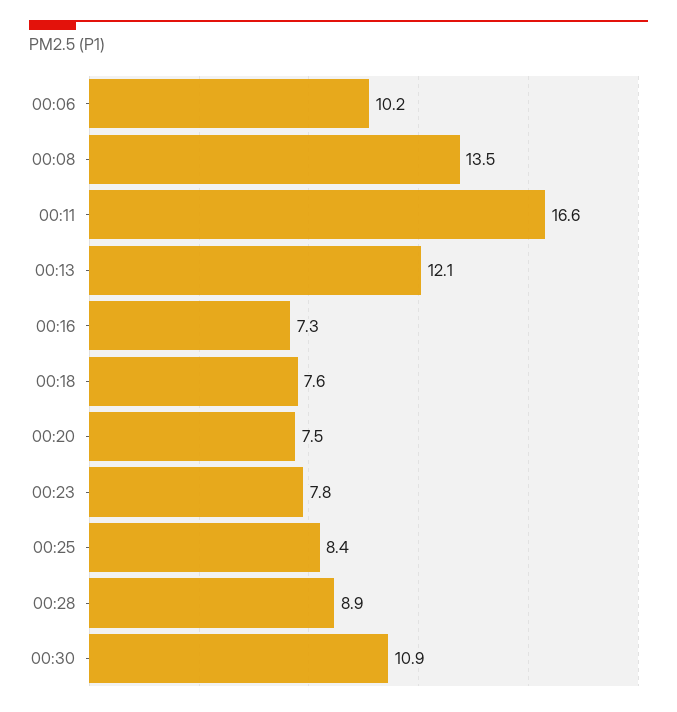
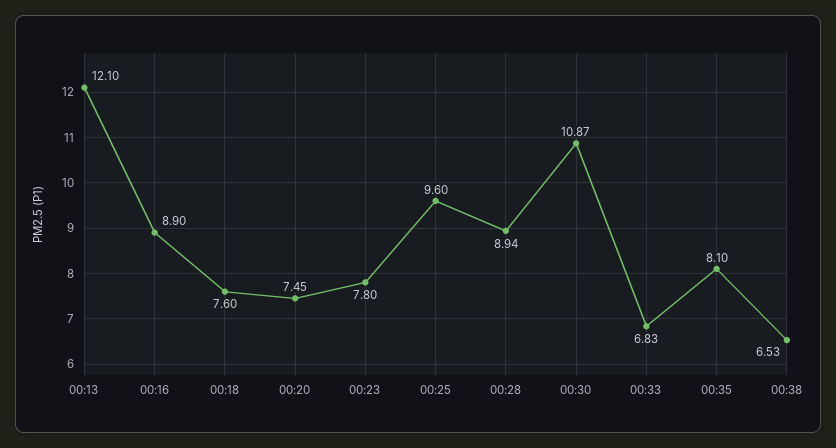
00:06: 10.2 -> none
00:08: 13.5 -> none
00:11: 16.6 -> none
00:16: 7.3 -> 8.9
00:25: 8.4 -> 9.6
00:33: none -> 6.83
00:35: none -> 8.1
00:38: none -> 6.53

